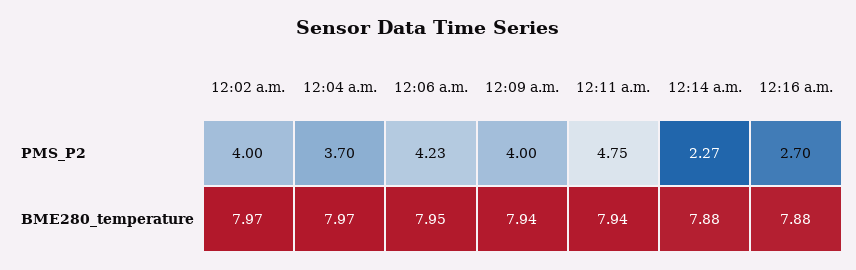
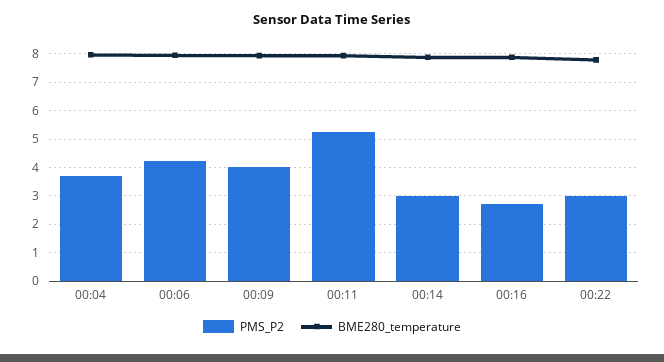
PMS_P2, 12:02 a.m.: 4 -> none
PMS_P2, 12:11 a.m.: 4.75 -> 5.25
PMS_P2, 12:14 a.m.: 2.27 -> 3
BME280_temperature, 12:02 a.m.: 7.97 -> none
PMS_P2, 00:22: none -> 3
BME280_temperature, 00:22: none -> 7.75

